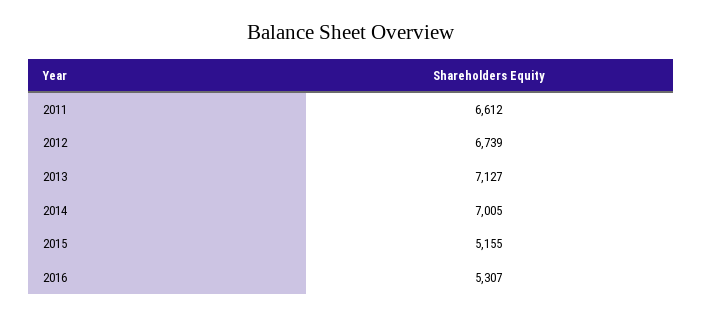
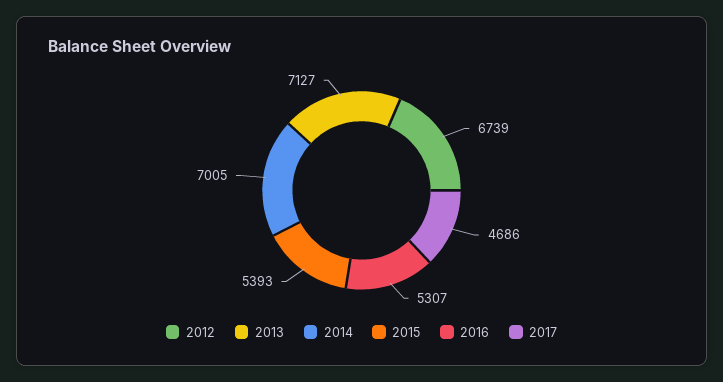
2011: 6612 -> none
2015: 5155 -> 5393
2017: none -> 4686

